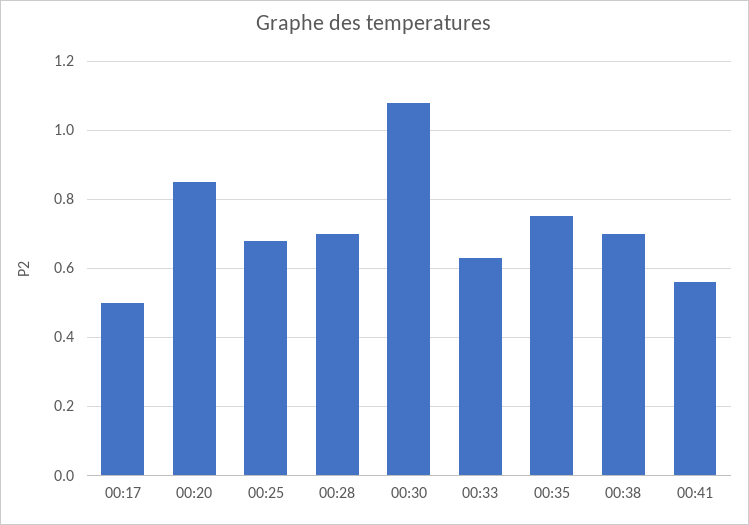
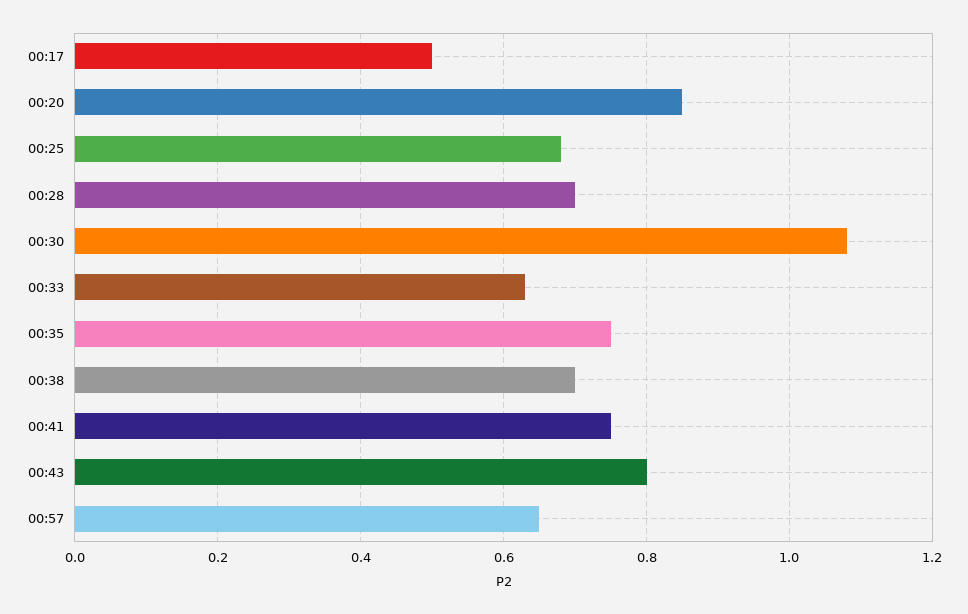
00:41: 0.55 -> 0.75
00:43: none -> 0.8
00:57: none -> 0.65

